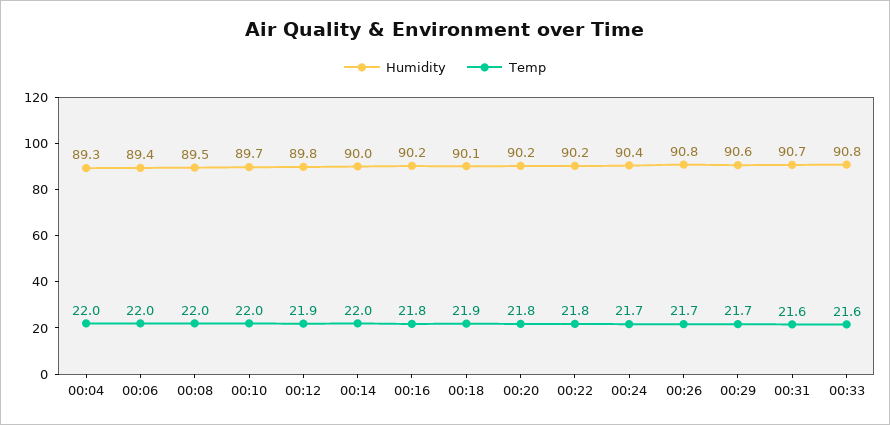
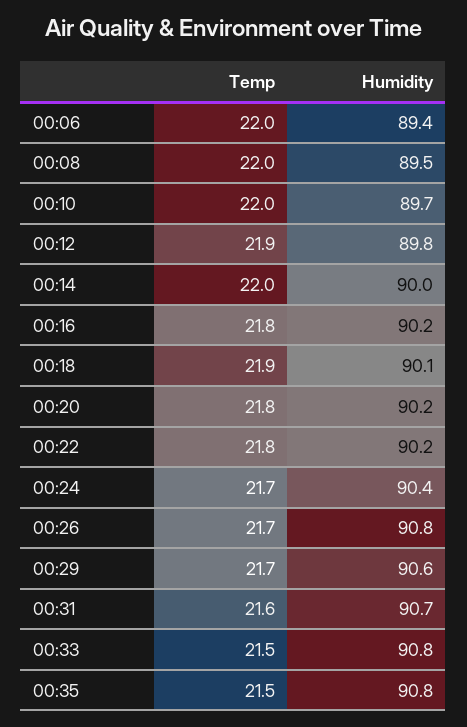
Humidity, 00:04: 89.3 -> none
Temp, 00:04: 22 -> none
Temp, 00:33: 21.6 -> 21.5
Temp, 00:35: none -> 21.5
Humidity, 00:35: none -> 90.8

